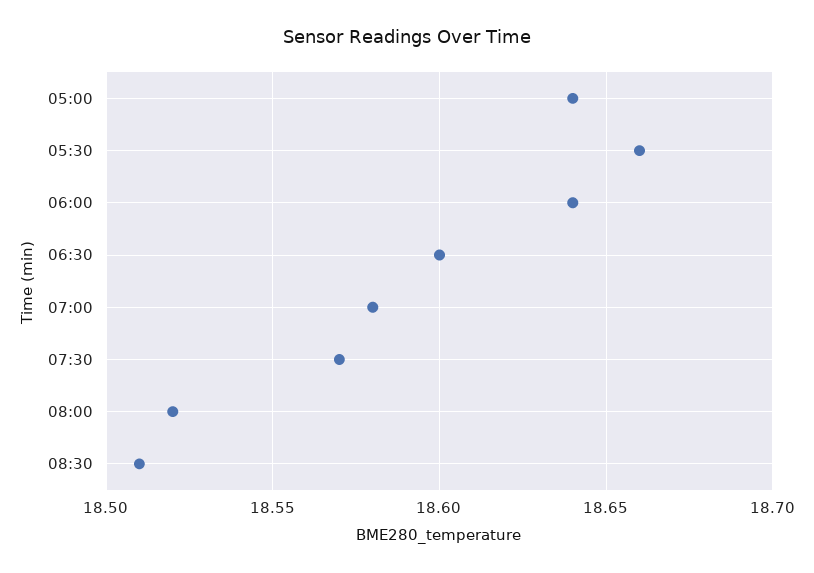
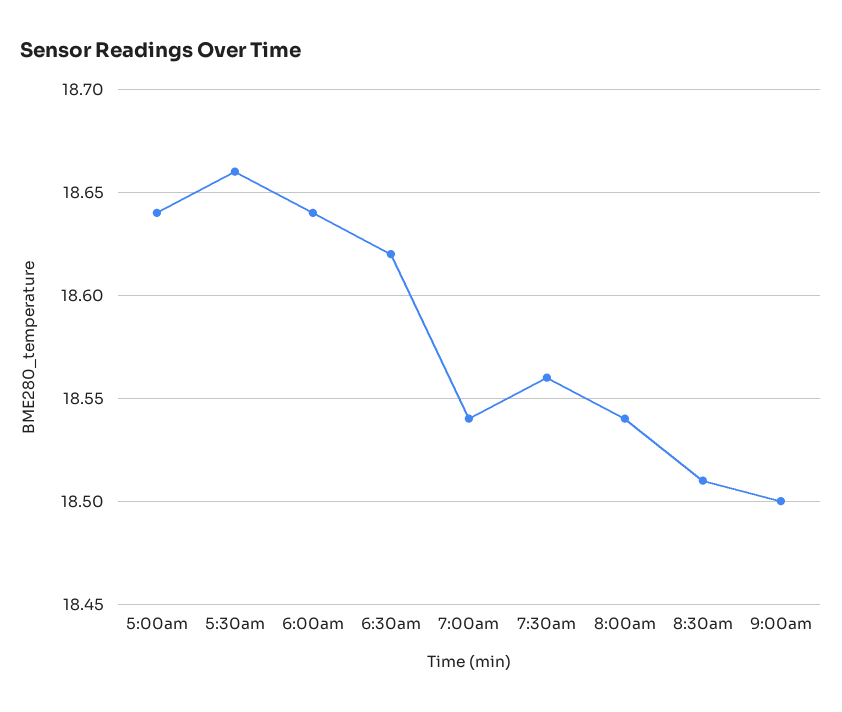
06:30: 18.6 -> 18.62
07:00: 18.58 -> 18.54
07:30: 18.57 -> 18.56
08:00: 18.52 -> 18.54
9:00am: none -> 18.5

